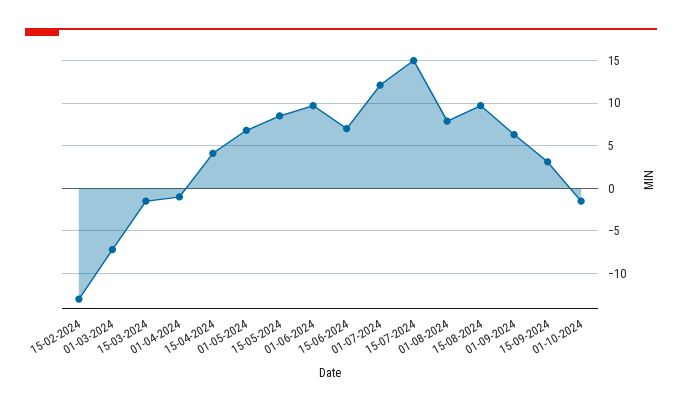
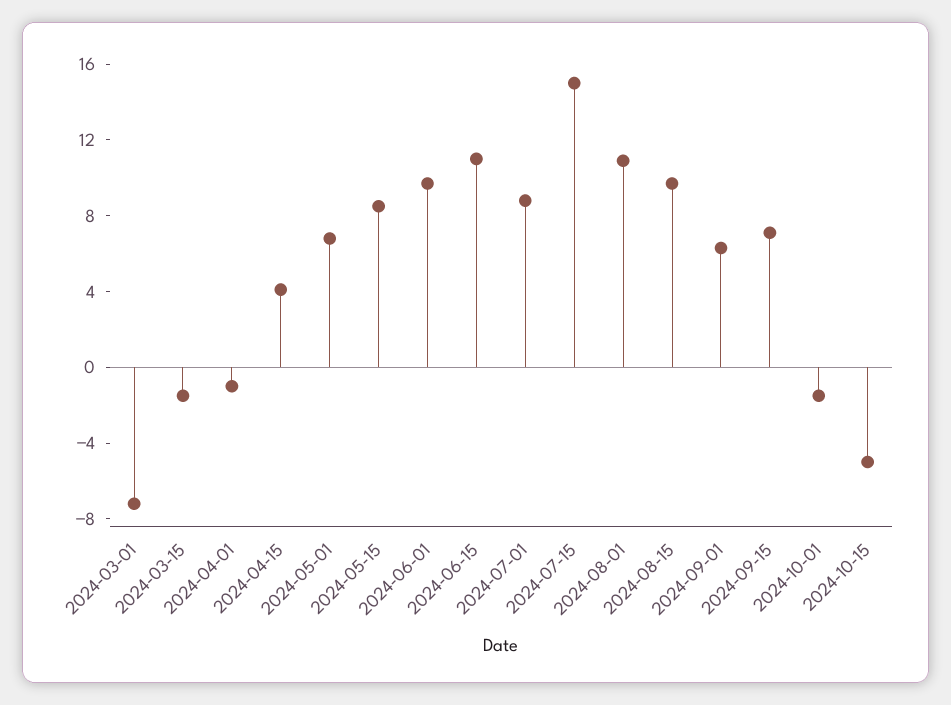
15-02-2024: -13 -> none
15-06-2024: 7 -> 11
01-07-2024: 12 -> 9
01-08-2024: 8 -> 11
15-09-2024: 3 -> 7
2024-10-15: none -> -5

